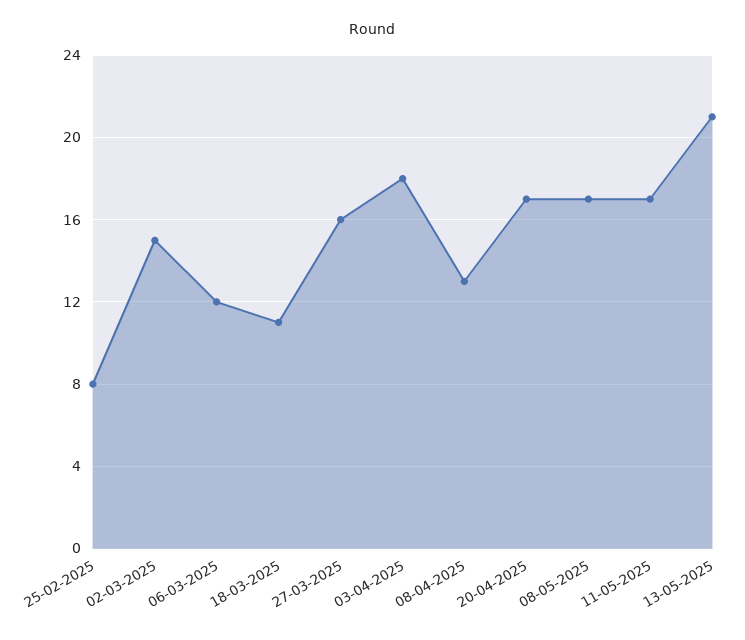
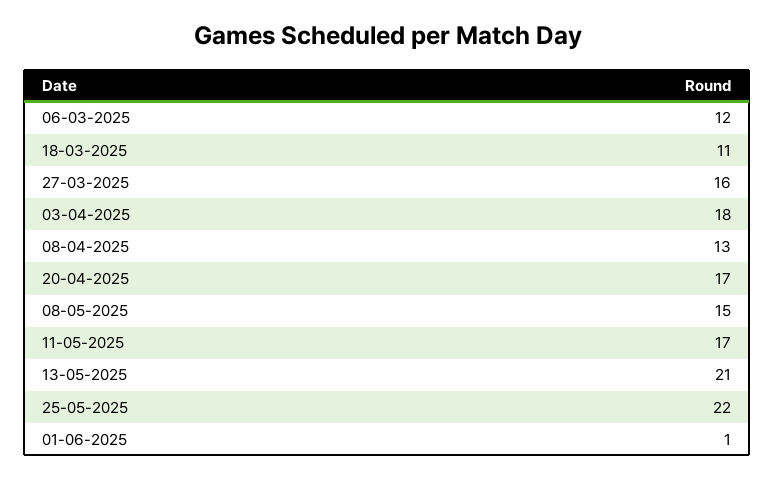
25-02-2025: 8 -> none
02-03-2025: 15 -> none
08-05-2025: 17 -> 15
25-05-2025: none -> 22
01-06-2025: none -> 1

